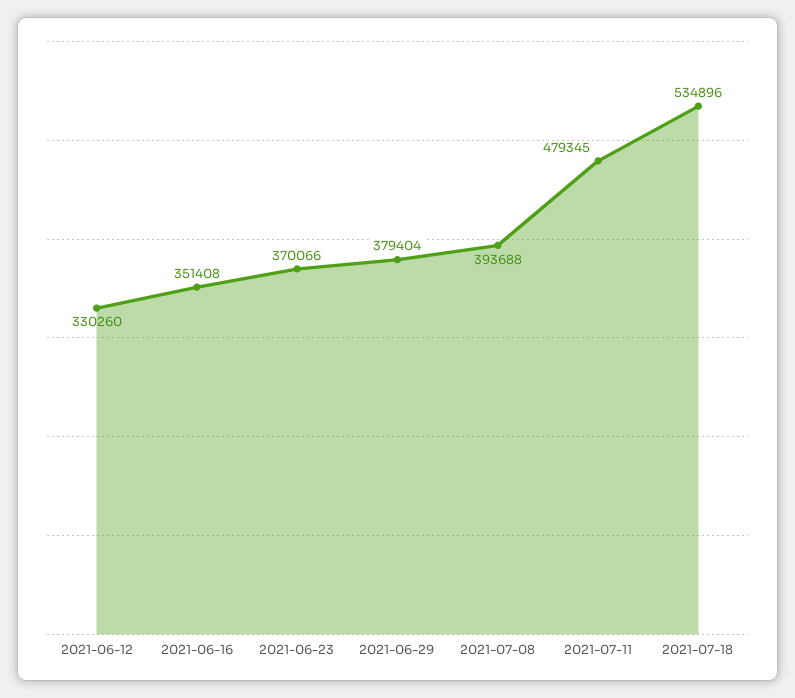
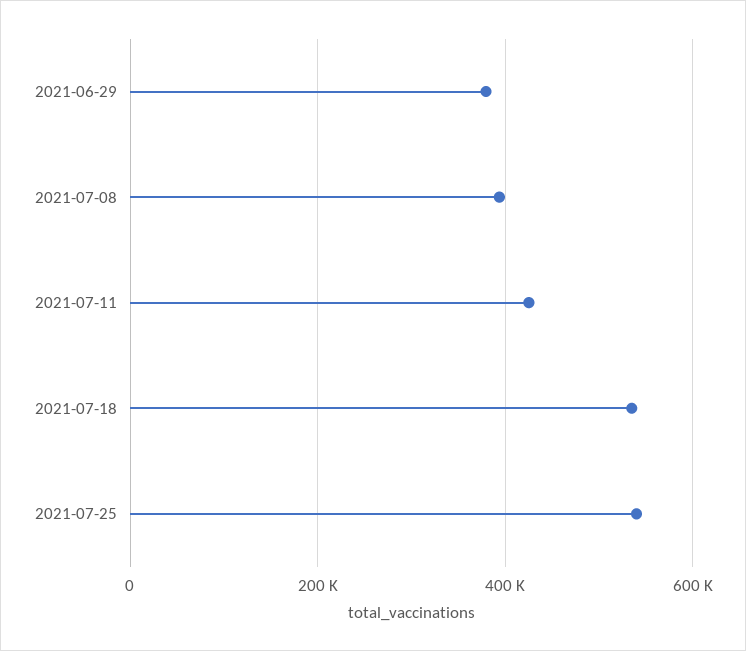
2021-06-12: 330260 -> none
2021-06-16: 351408 -> none
2021-06-23: 370066 -> none
2021-07-11: 479345 -> 420000
2021-07-25: none -> 540000

